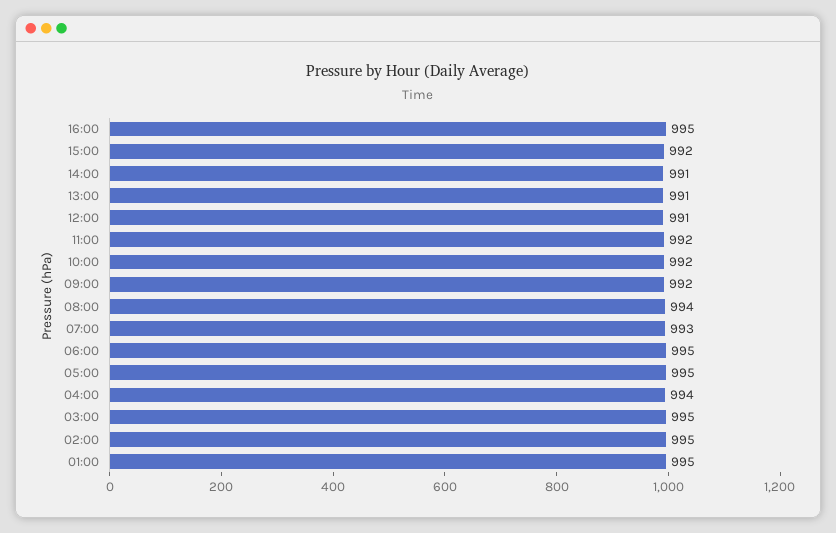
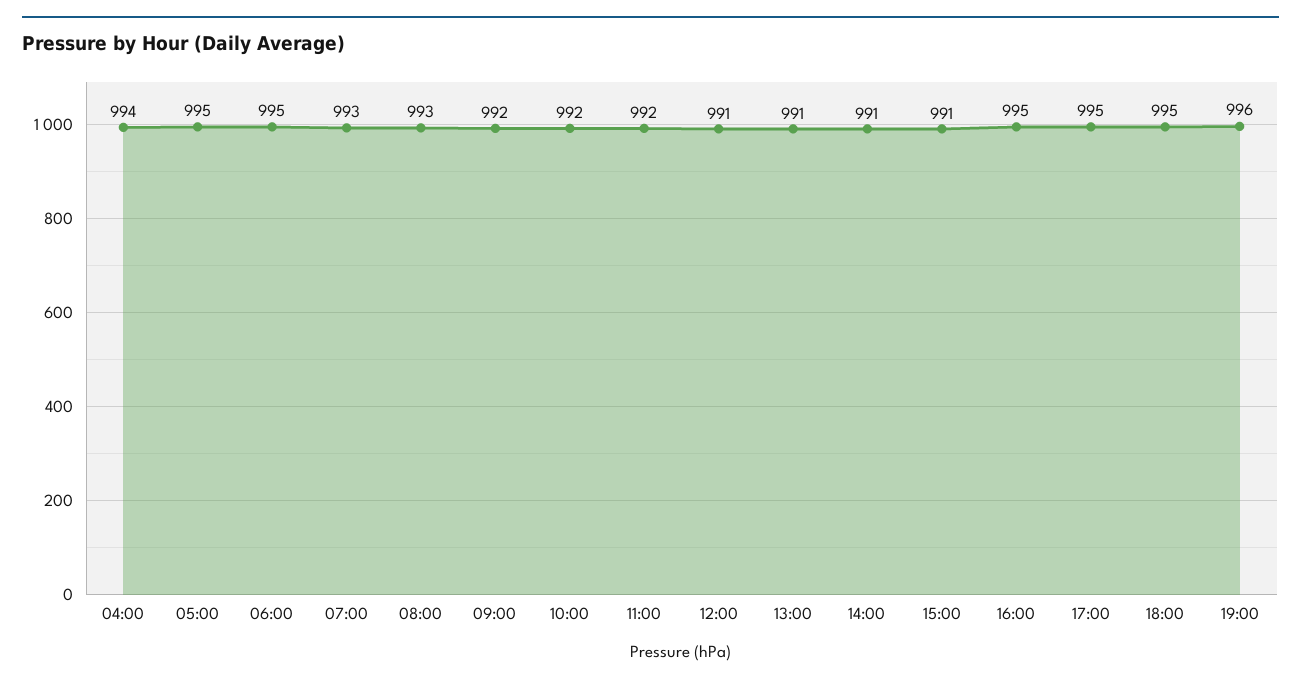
15:00: 992 -> 991
08:00: 994 -> 993
03:00: 995 -> none
02:00: 995 -> none
01:00: 995 -> none
17:00: none -> 995
18:00: none -> 995
19:00: none -> 996

